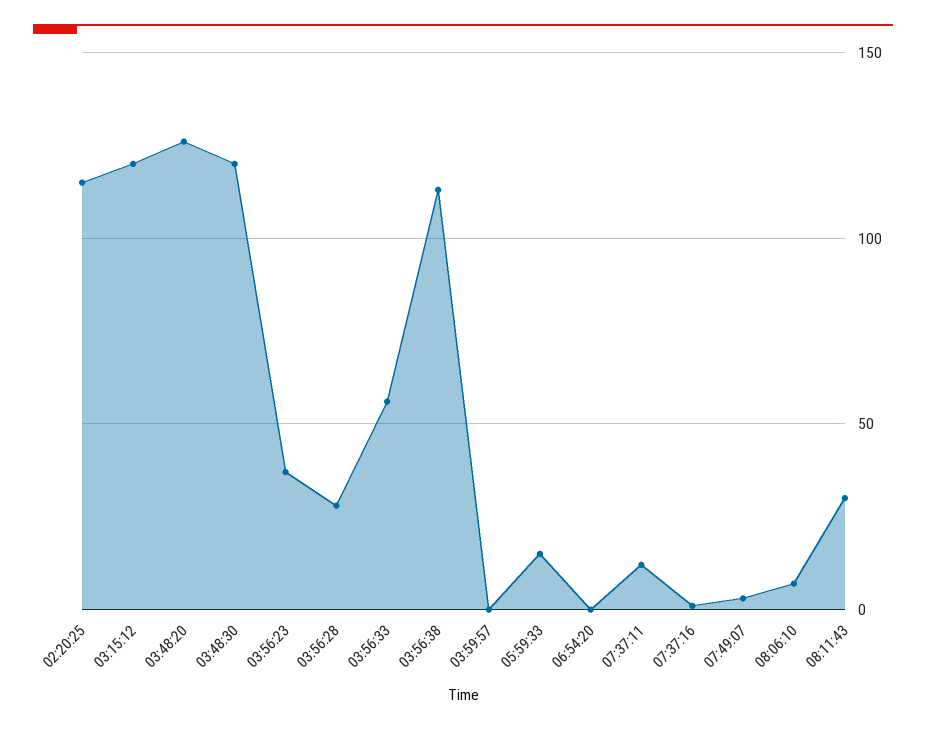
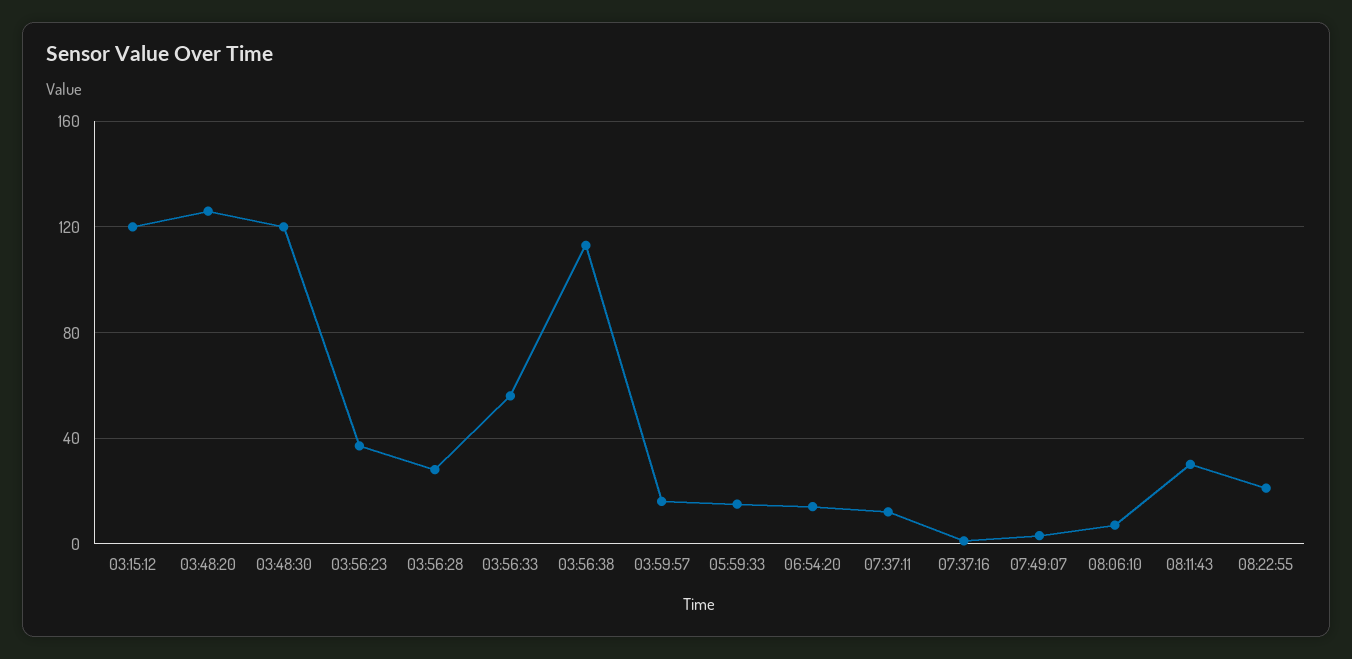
02:20:25: 115 -> none
03:59:57: 0 -> 15
06:54:20: 0 -> 15
08:22:55: none -> 20

